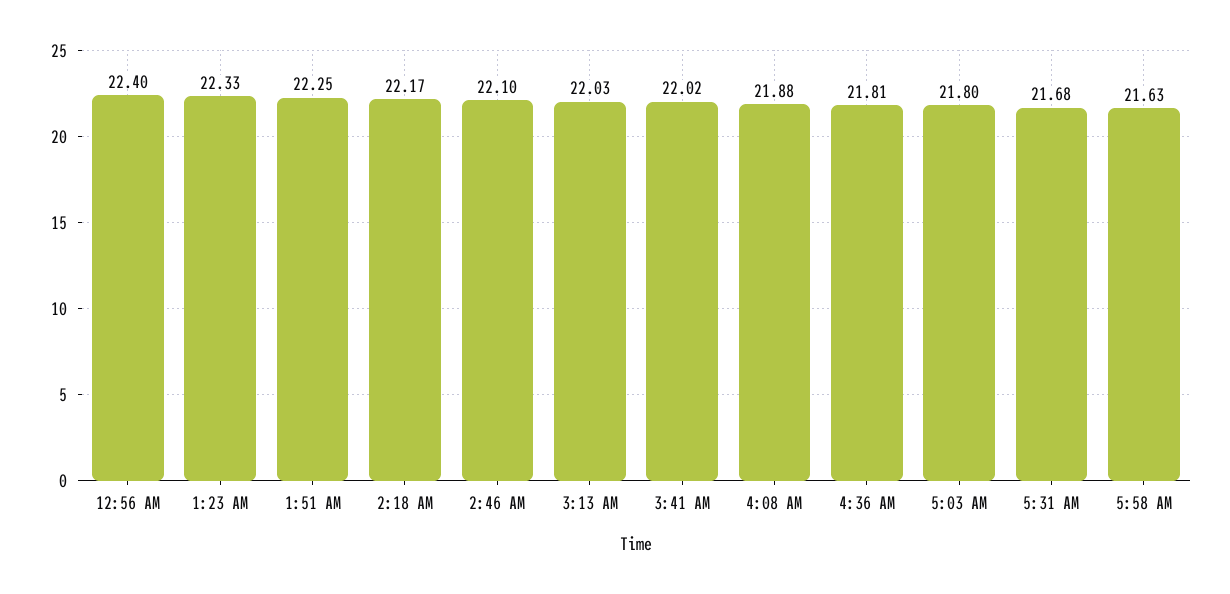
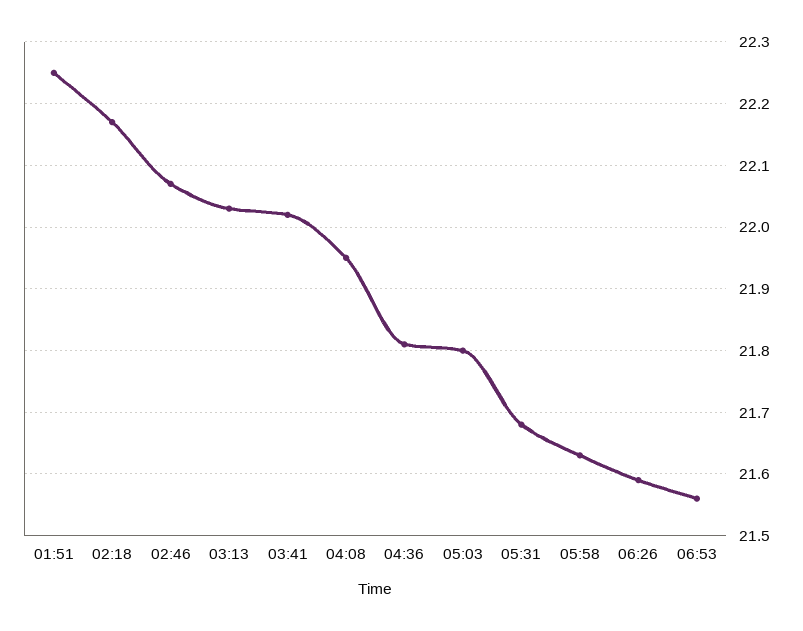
12:56 AM: 22.4 -> none
1:23 AM: 22.33 -> none
2:46 AM: 22.1 -> 22.07
4:08 AM: 21.88 -> 21.95
06:26: none -> 21.59
06:53: none -> 21.56

